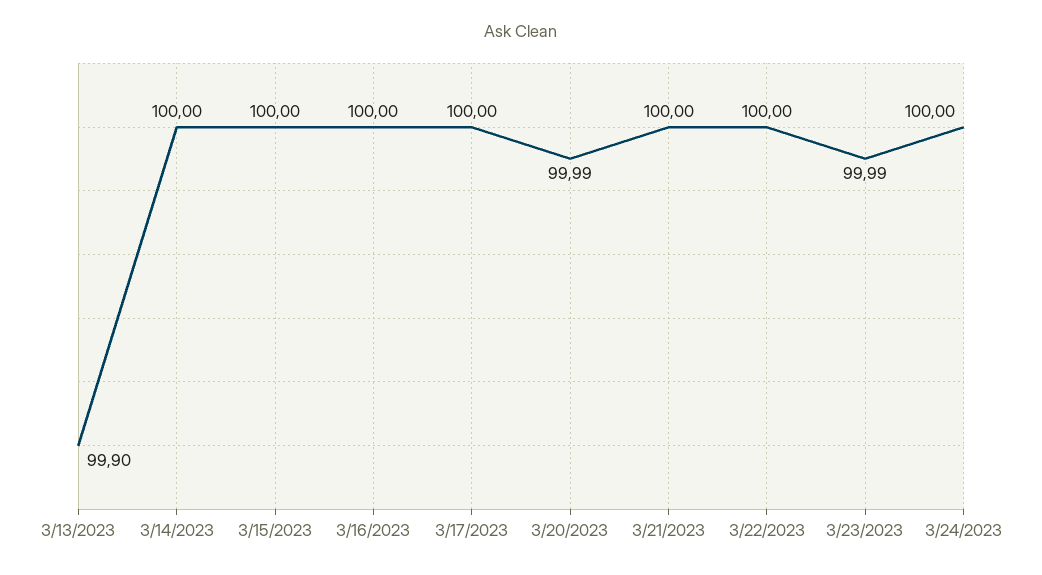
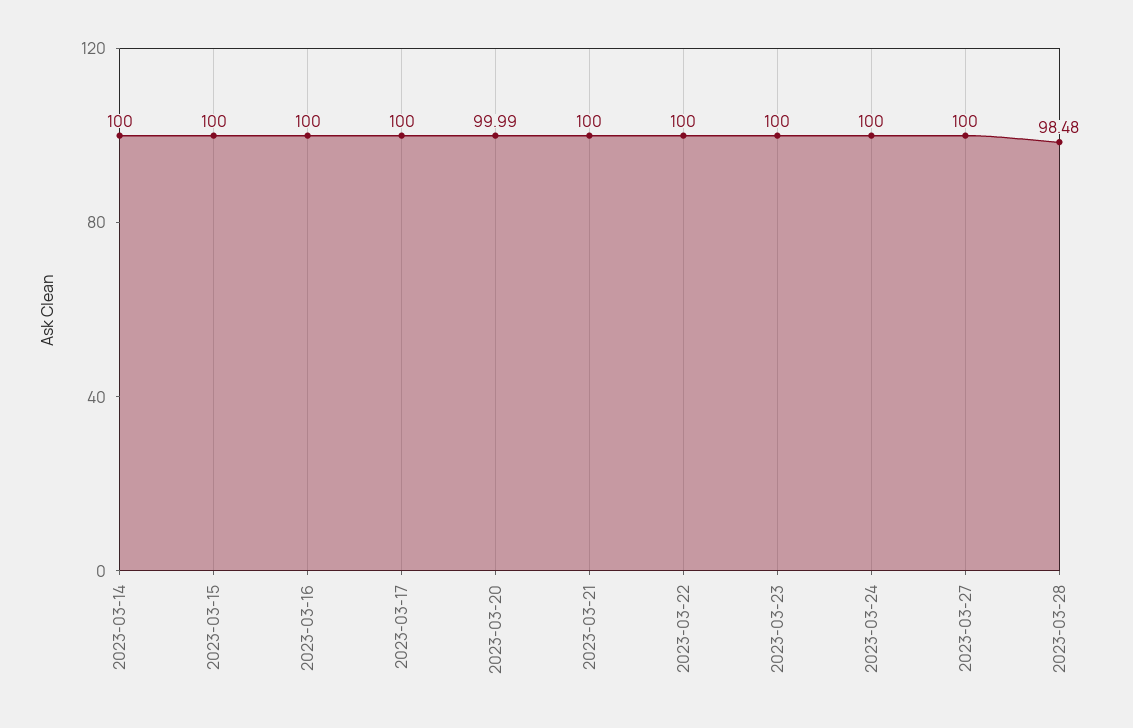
3/13/2023: 99.9 -> none
3/23/2023: 99.99 -> 100
2023-03-27: none -> 100
2023-03-28: none -> 98.48

